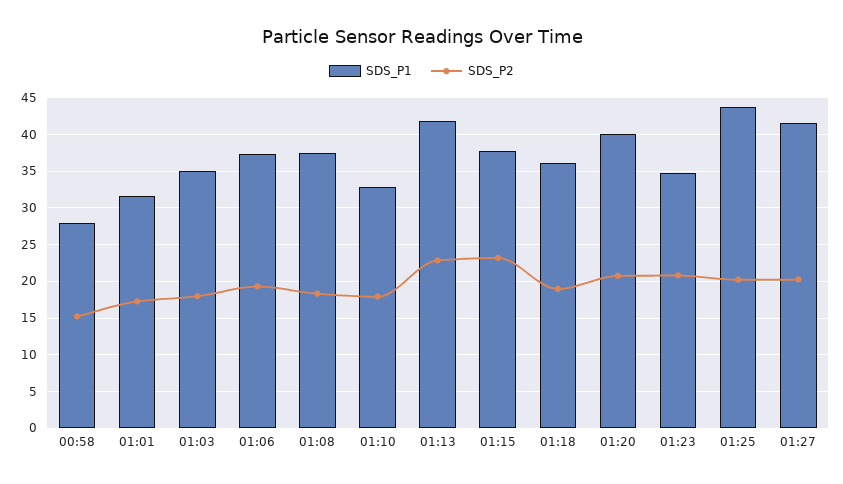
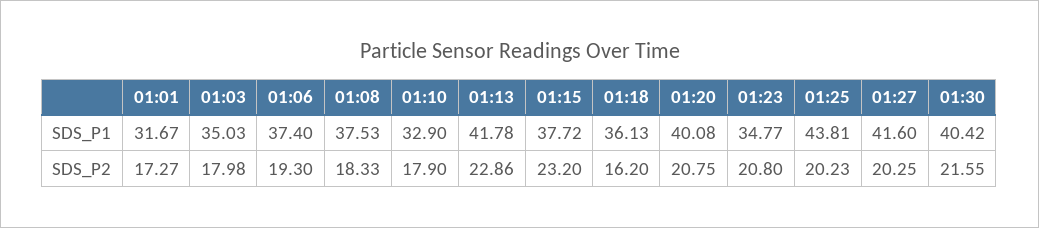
SDS_P1, 00:58: 28 -> none
SDS_P2, 00:58: 15 -> none
SDS_P2, 01:18: 19 -> 16.2
SDS_P1, 01:30: none -> 40.42
SDS_P2, 01:30: none -> 21.55

